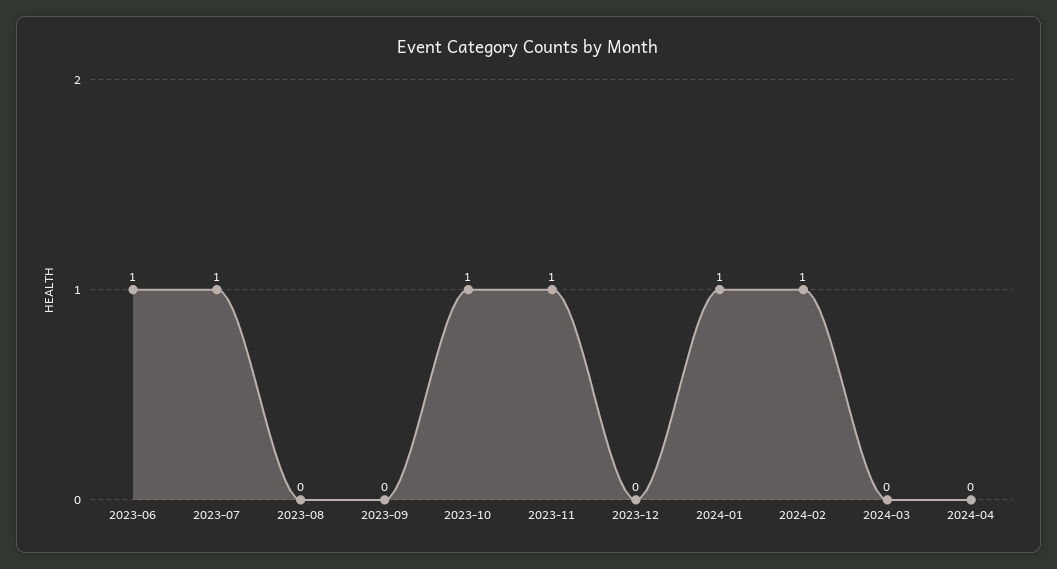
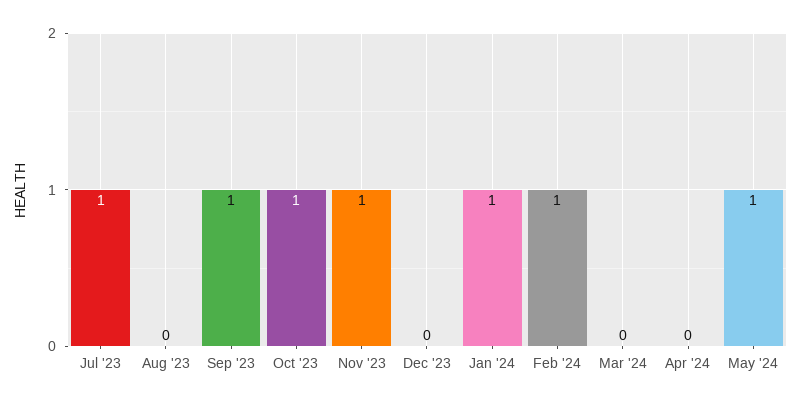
2023-06: 1 -> none
2023-09: 0 -> 1
May '24: none -> 1

